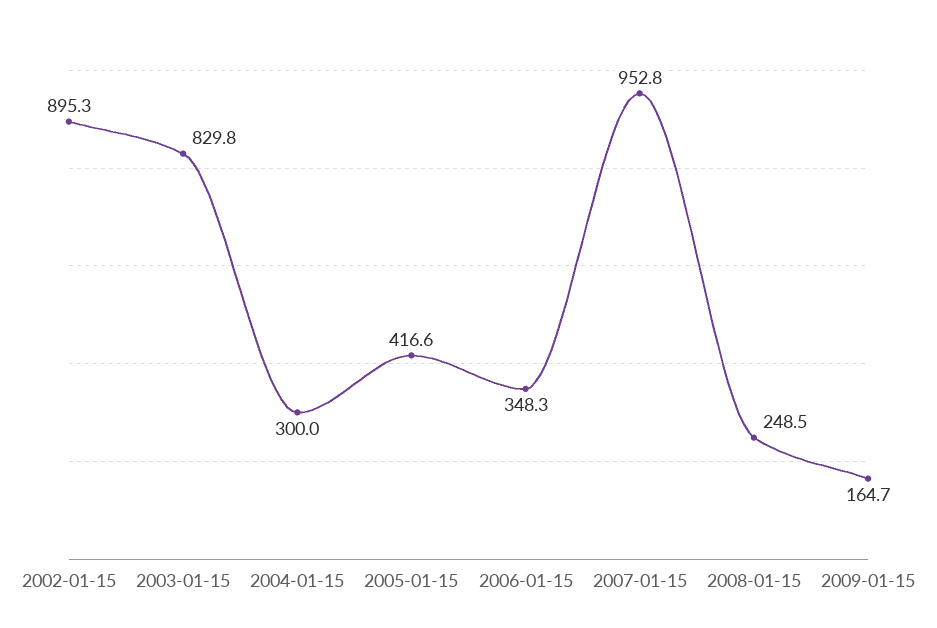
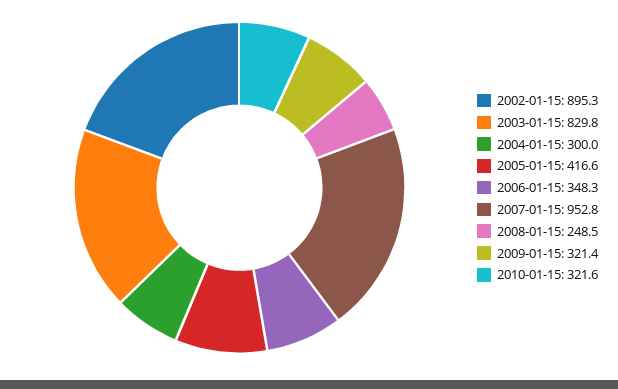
2009-01-15: 164.7 -> 321.4
2010-01-15: none -> 321.6

